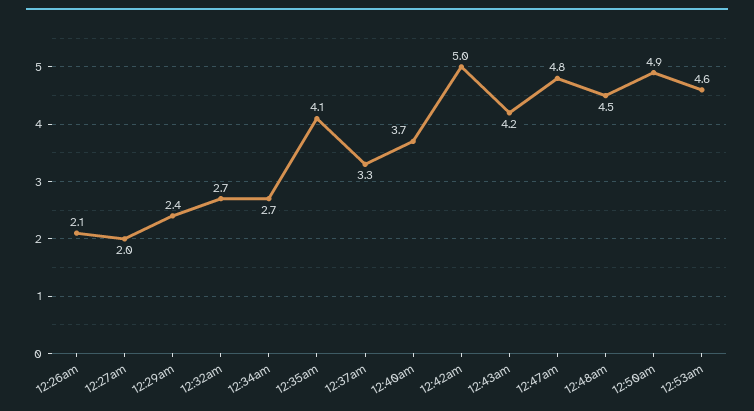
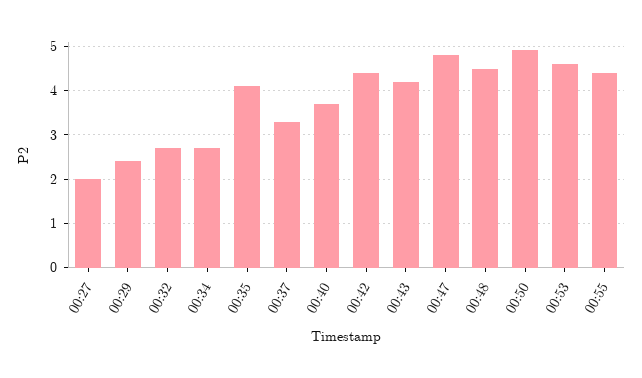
12:26am: 2.1 -> none
12:42am: 5 -> 4.4
00:55: none -> 4.4

